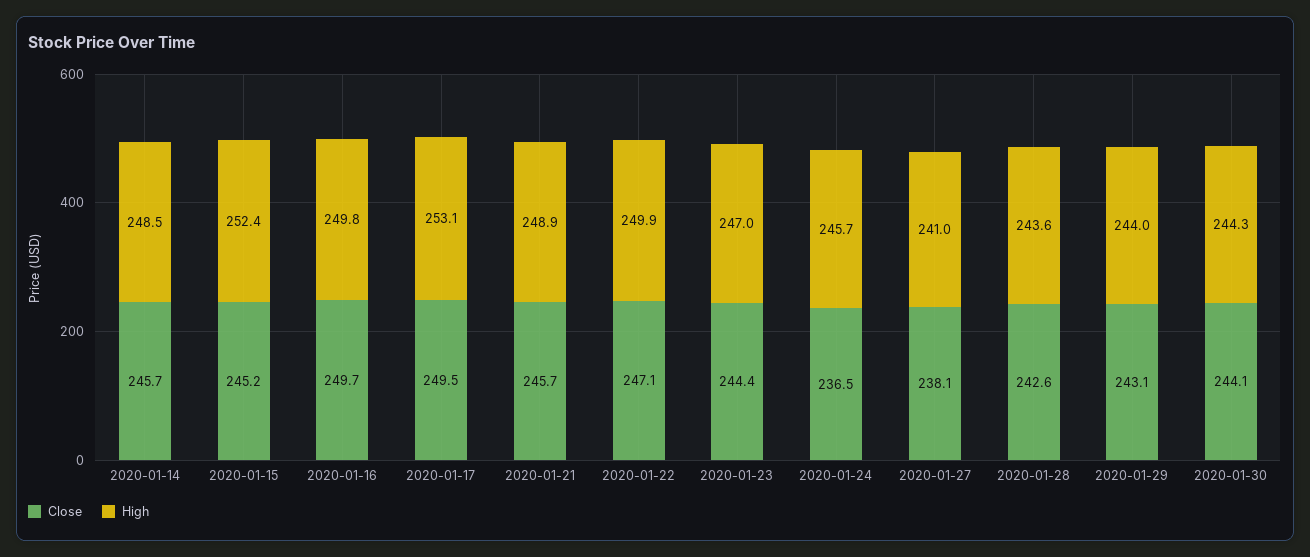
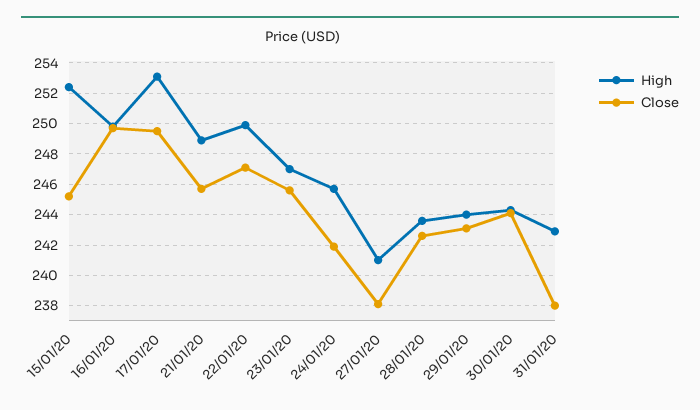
Close, 2020-01-14: 245.7 -> none
High, 2020-01-14: 248.5 -> none
Close, 2020-01-23: 244.4 -> 245.5
Close, 2020-01-24: 236.5 -> 242
High, 31/01/20: none -> 243
Close, 31/01/20: none -> 238

